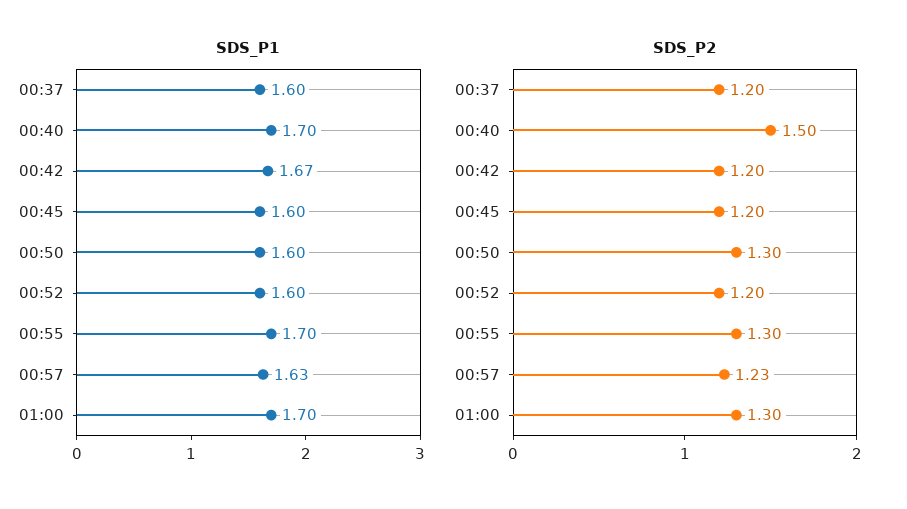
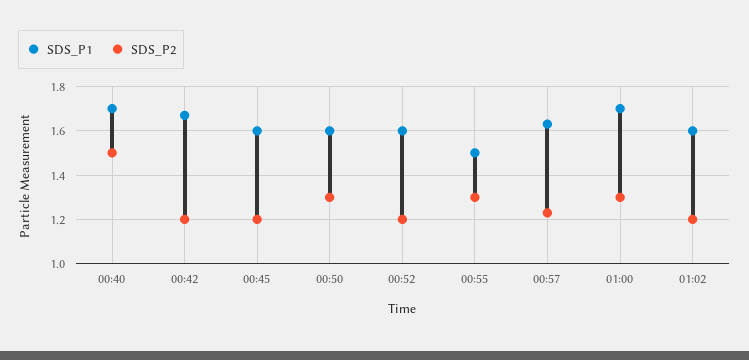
SDS_P1, 00:37: 1.6 -> none
SDS_P1, 00:55: 1.7 -> 1.5
SDS_P2, 00:37: 1.2 -> none
SDS_P1, 01:02: none -> 1.6
SDS_P2, 01:02: none -> 1.2

